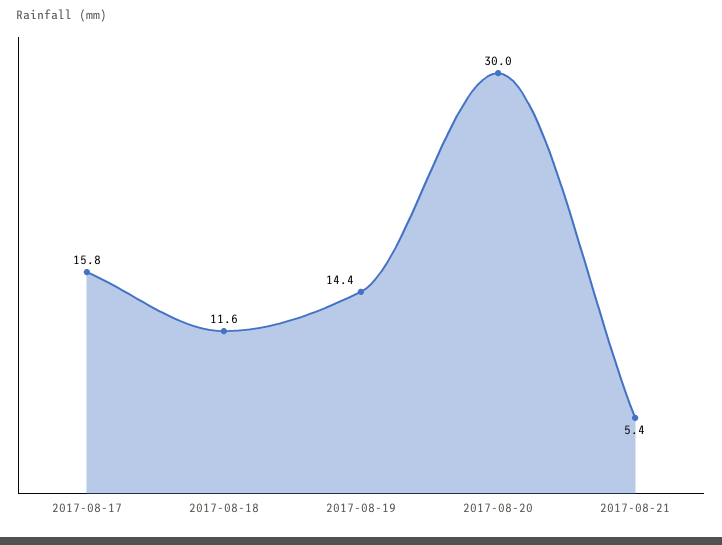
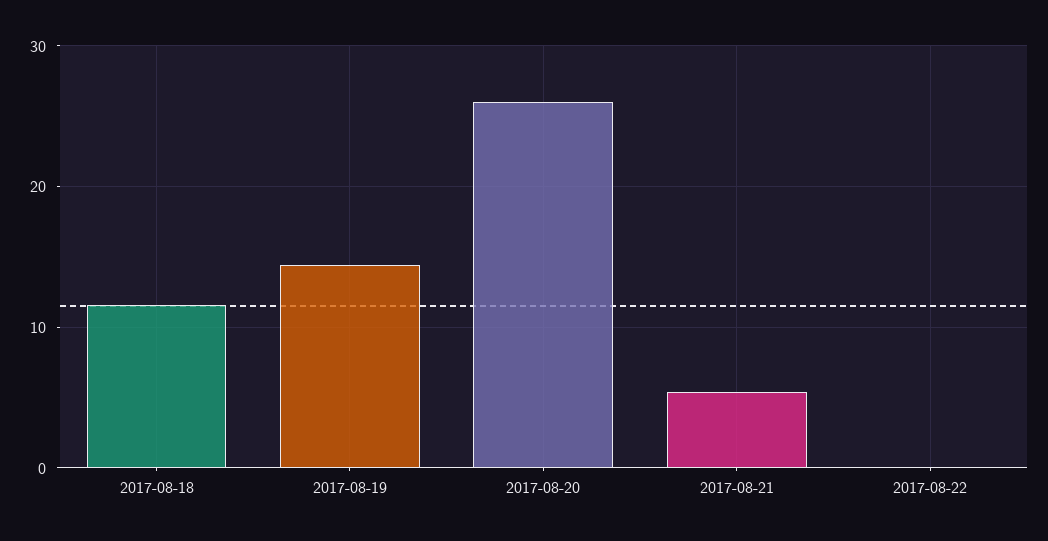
2017-08-17: 15.8 -> none
2017-08-20: 30 -> 26
2017-08-22: none -> 0

